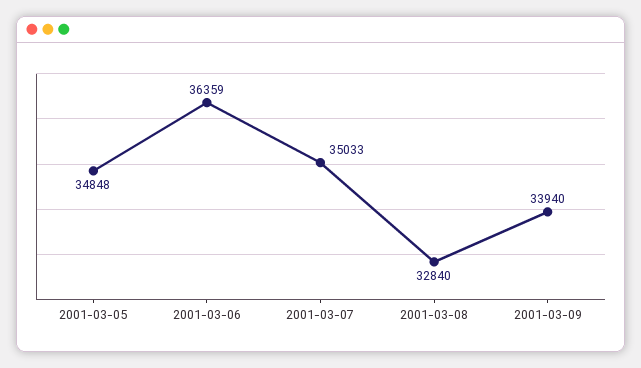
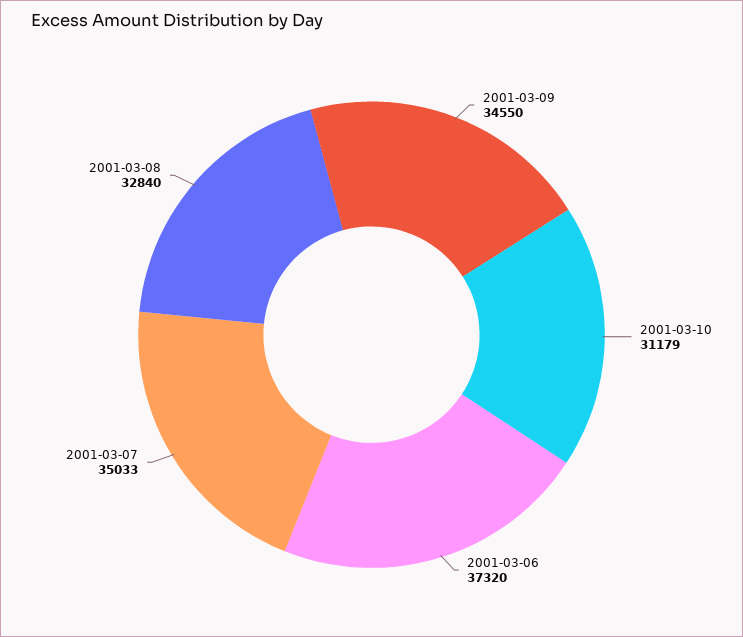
2001-03-05: 34848 -> none
2001-03-06: 36359 -> 37320
2001-03-09: 33940 -> 34550
2001-03-10: none -> 31179

